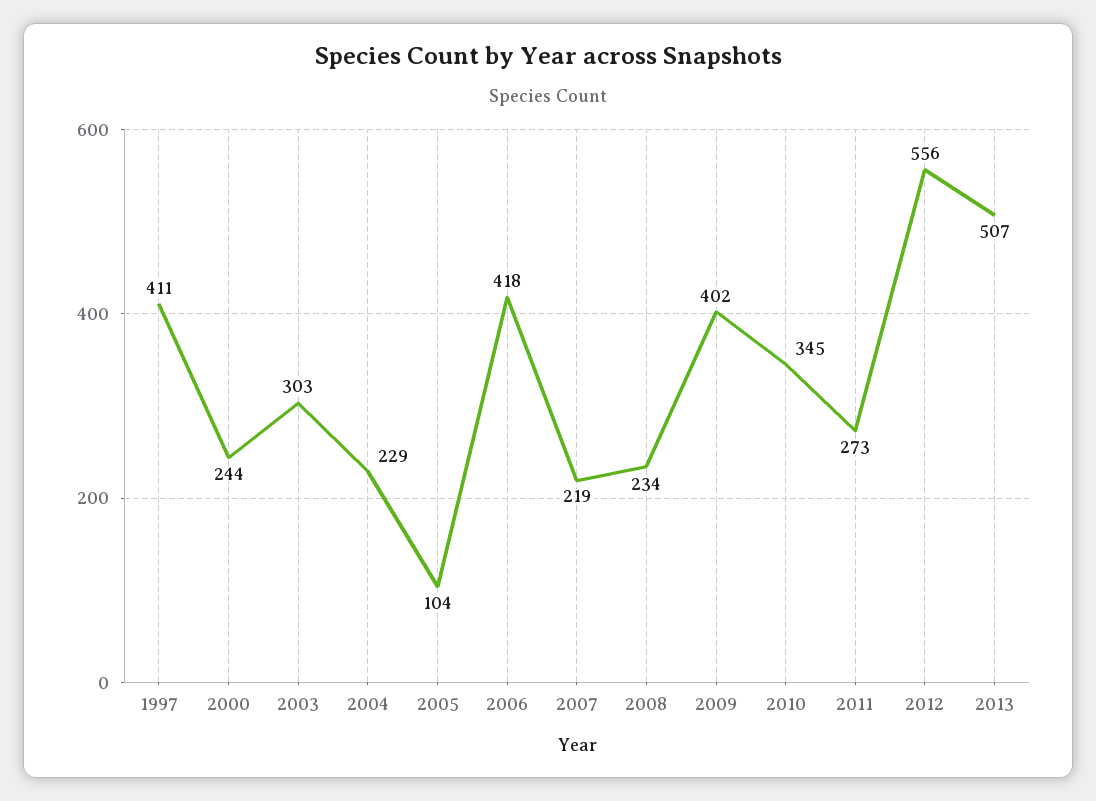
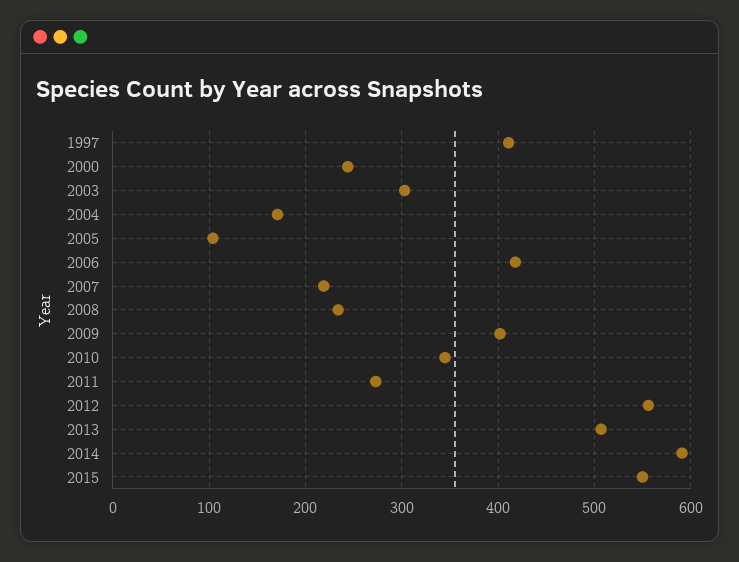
2004: 229 -> 170
2014: none -> 590
2015: none -> 550

